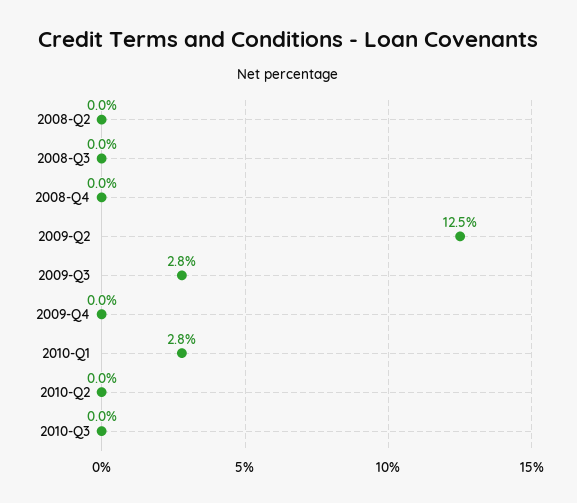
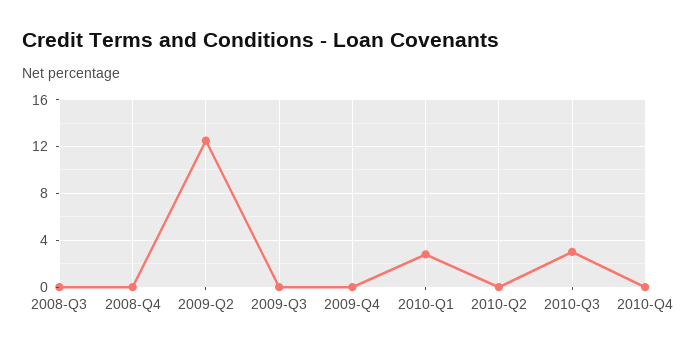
2008-Q2: 0 -> none
2009-Q3: 2.8 -> 0
2010-Q3: 0 -> 3
2010-Q4: none -> 0

